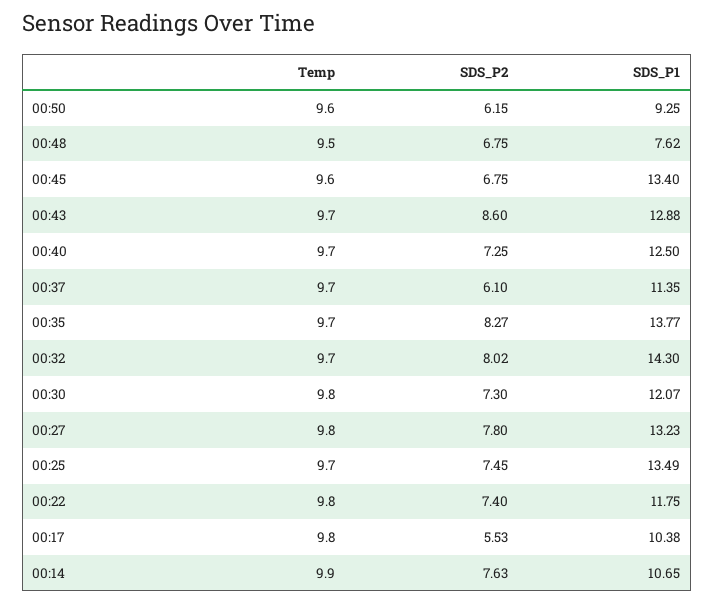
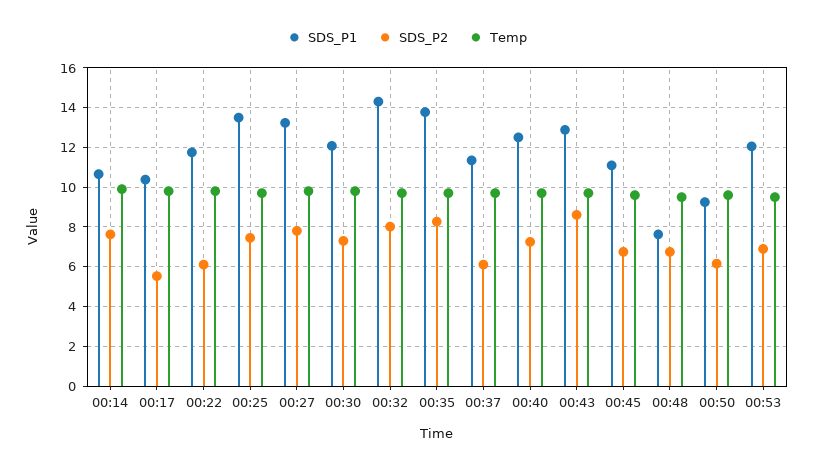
SDS_P1, 00:45: 13.4 -> 11
SDS_P2, 00:22: 7.4 -> 6
SDS_P1, 00:53: none -> 12
SDS_P2, 00:53: none -> 7
Temp, 00:53: none -> 9.5

